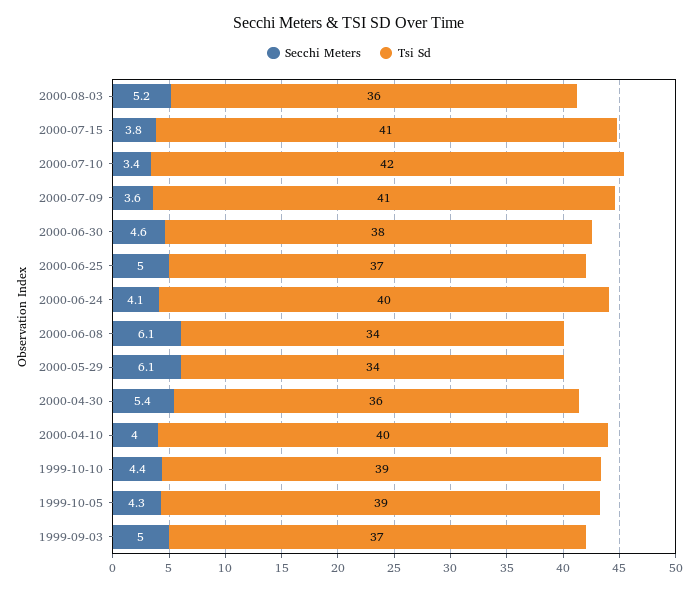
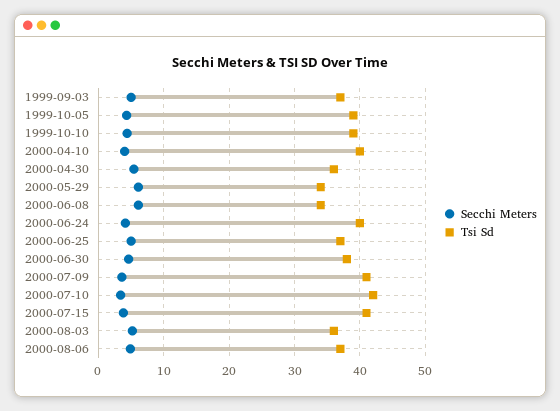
Secchi Meters, 2000-08-06: none -> 5
Tsi Sd, 2000-08-06: none -> 37

